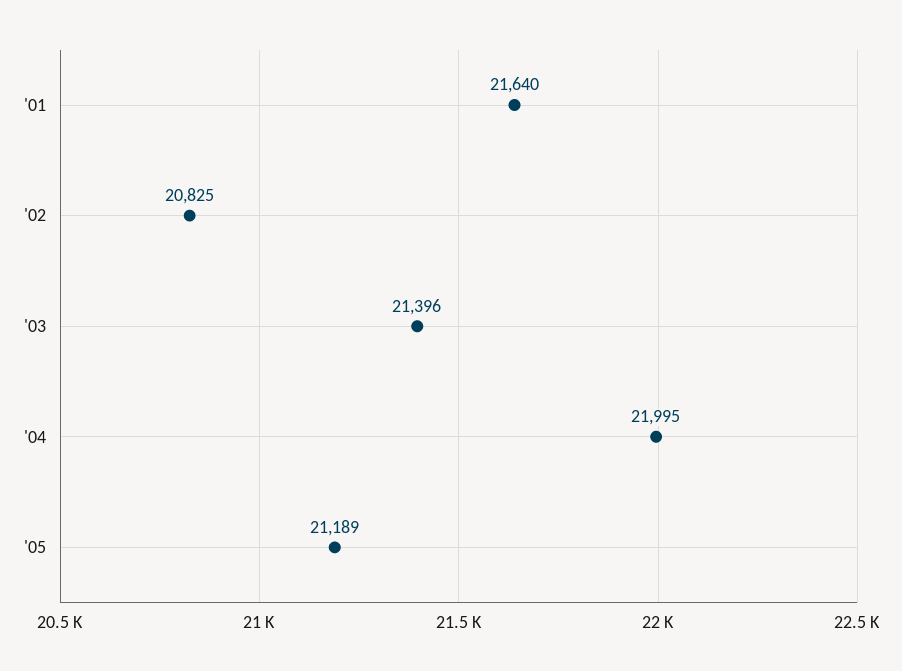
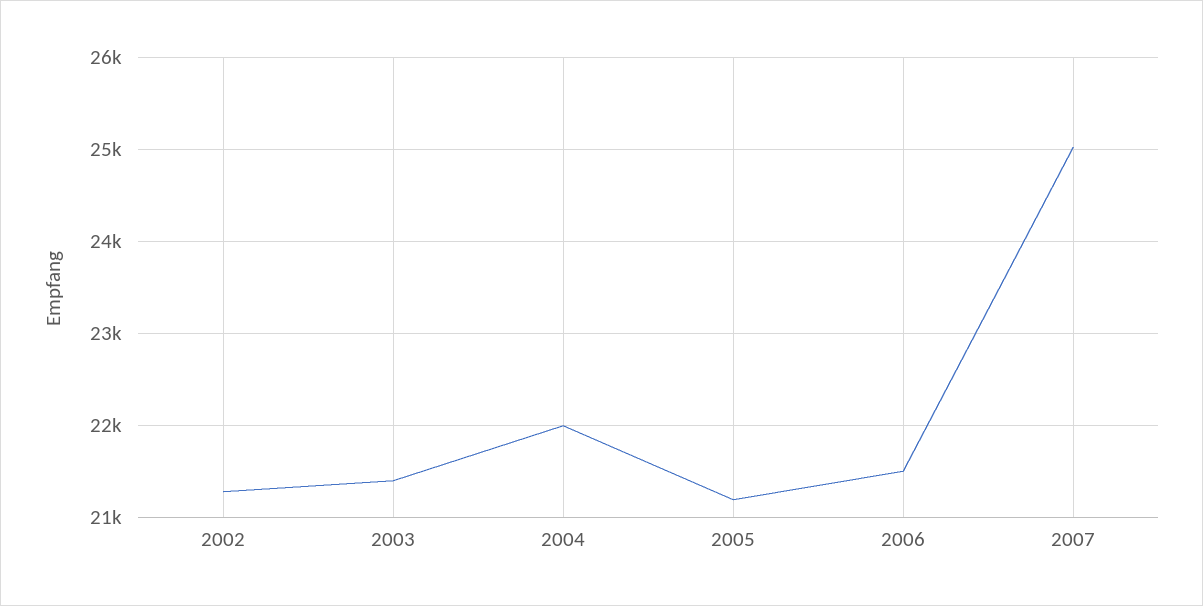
'01: 21640 -> none
'02: 20825 -> 21300
2006: none -> 21500
2007: none -> 25000

